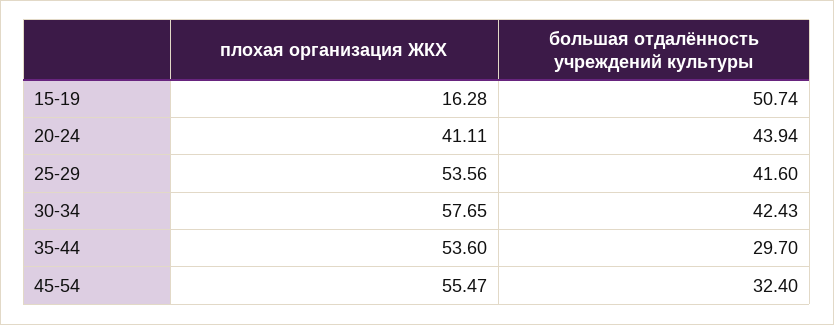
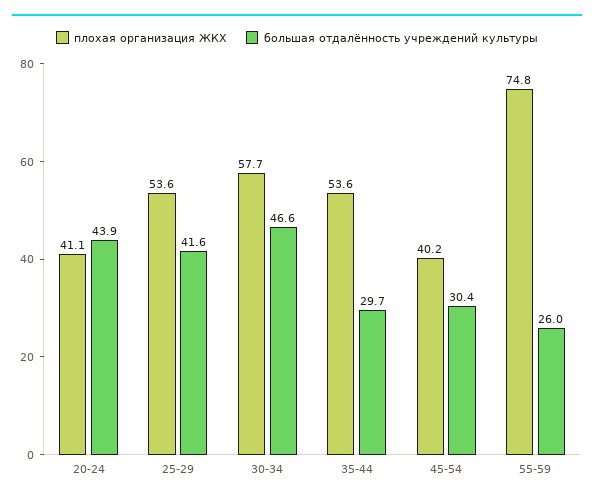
плохая организация ЖКХ, 15-19: 16.28 -> none
большая отдалённость учреждений культуры, 15-19: 50.74 -> none
большая отдалённость учреждений культуры, 30-34: 42.43 -> 46.6
плохая организация ЖКХ, 45-54: 55.47 -> 40.2
большая отдалённость учреждений культуры, 45-54: 32.4 -> 30.4
плохая организация ЖКХ, 55-59: none -> 74.8
большая отдалённость учреждений культуры, 55-59: none -> 26

